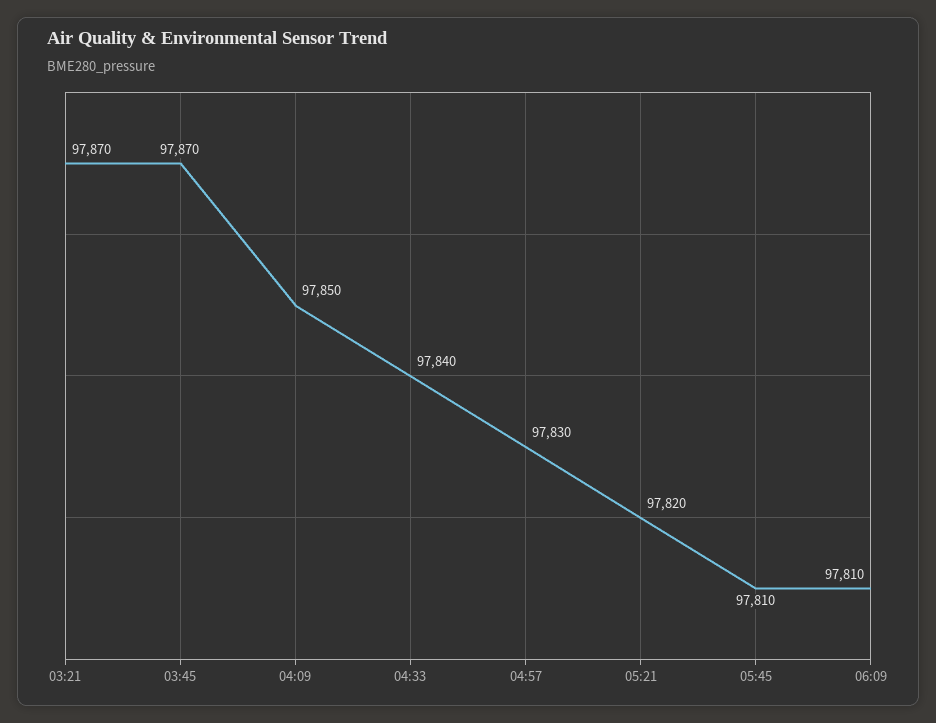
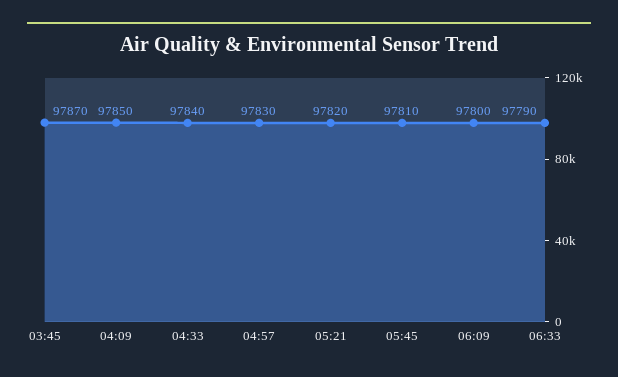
03:21: 97870 -> none
06:09: 97810 -> 97800
06:33: none -> 97790

